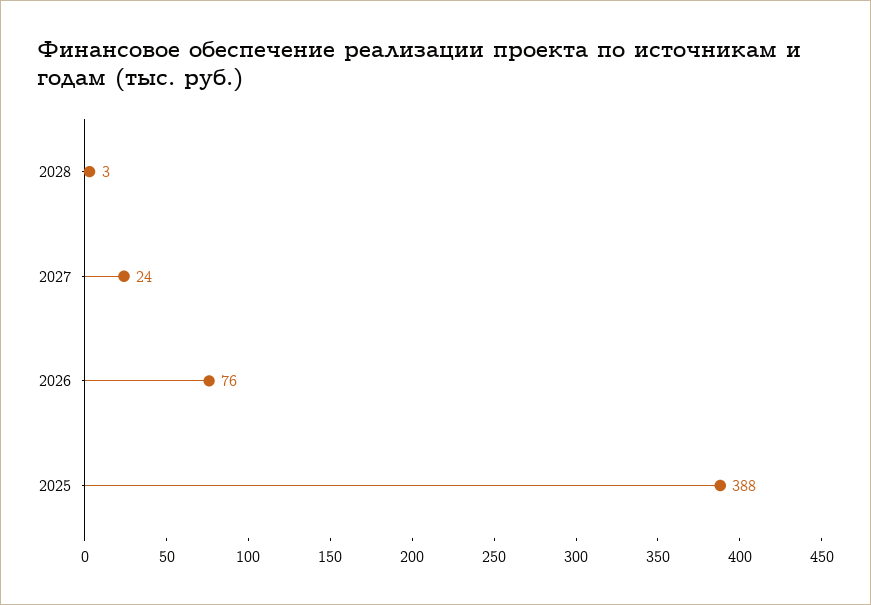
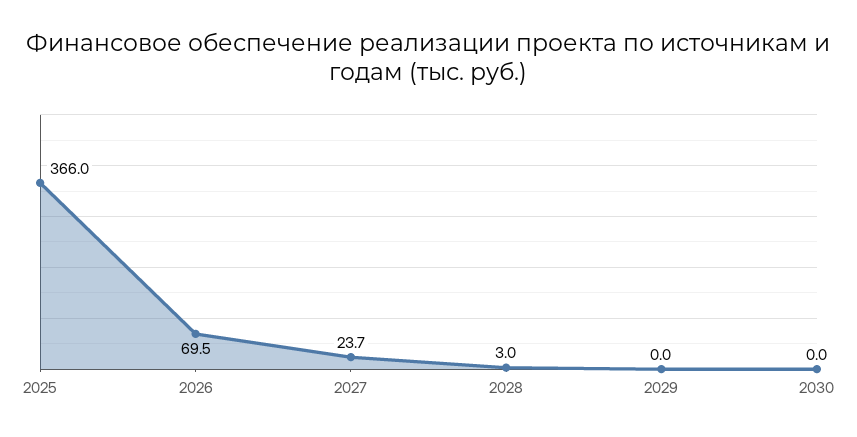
2026: 76 -> 69.5
2025: 388 -> 366
2029: none -> 0
2030: none -> 0

